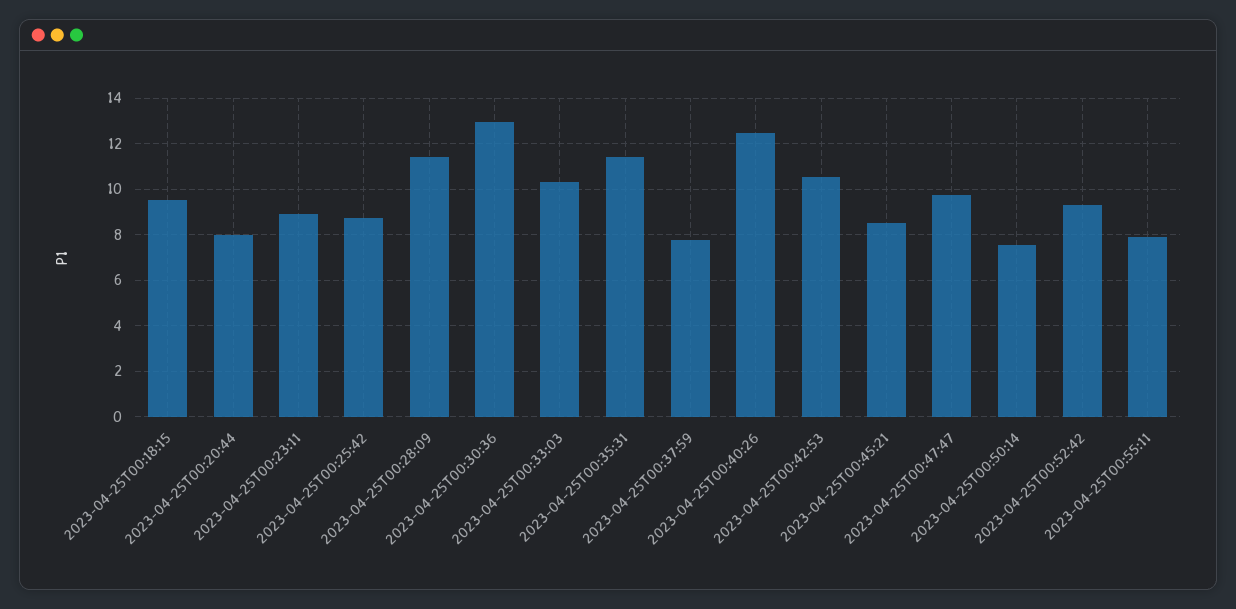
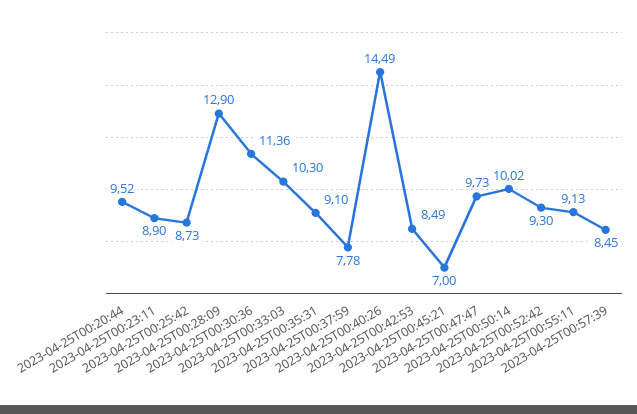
2023-04-25T00:18:15: 9.5 -> none
2023-04-25T00:20:44: 8 -> 9.52
2023-04-25T00:28:09: 11.5 -> 12.9
2023-04-25T00:30:36: 13 -> 11.36
2023-04-25T00:35:31: 11.5 -> 9.1
2023-04-25T00:40:26: 12.5 -> 14.49
2023-04-25T00:42:53: 10.5 -> 8.49
2023-04-25T00:45:21: 8.5 -> 7
2023-04-25T00:50:14: 7.5 -> 10.02
2023-04-25T00:55:11: 8 -> 9.13
2023-04-25T00:57:39: none -> 8.45

